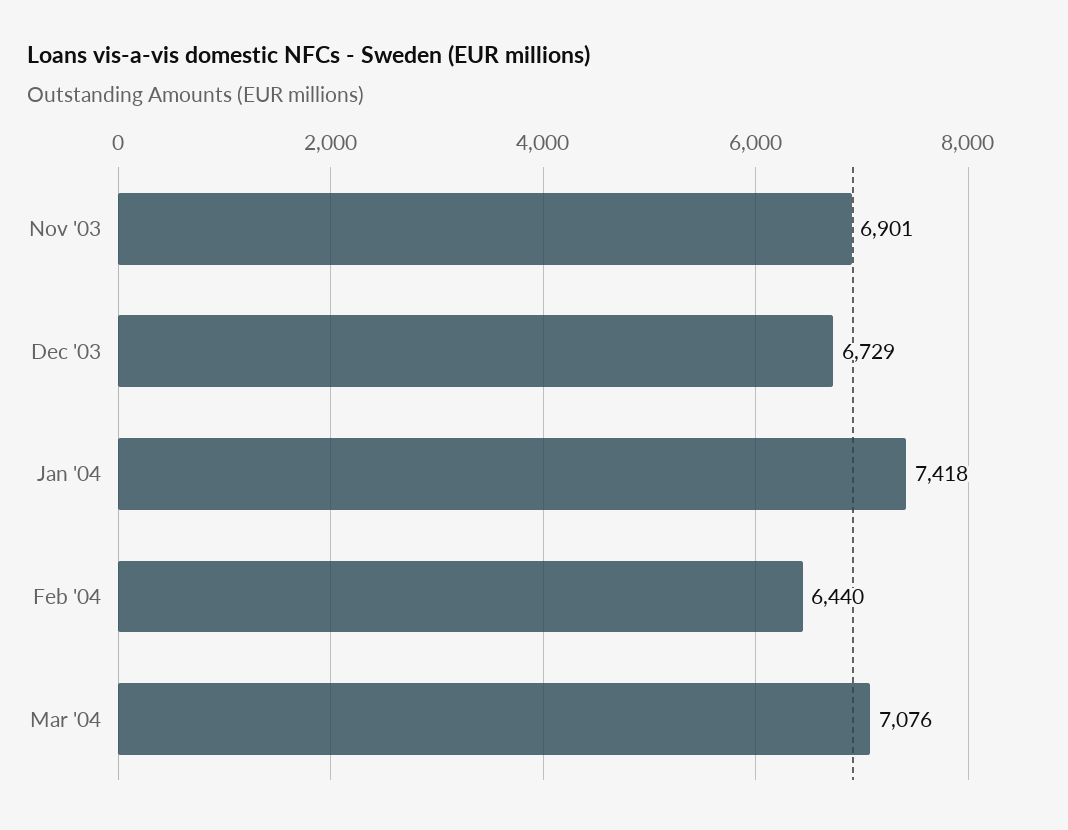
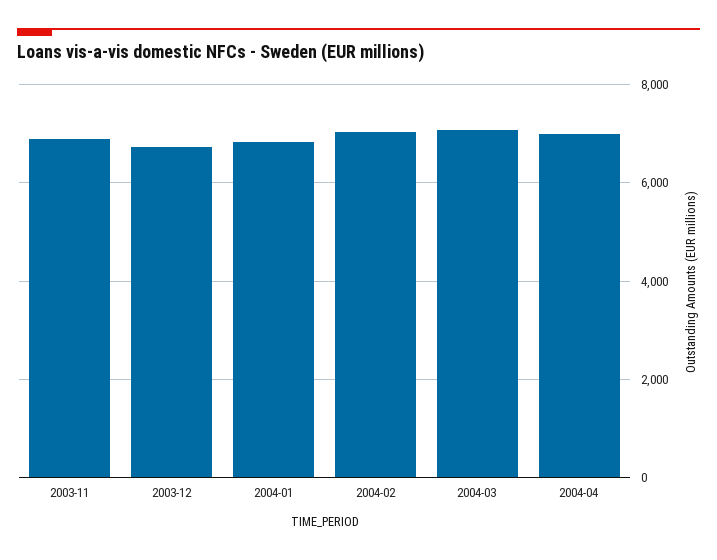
Jan '04: 7418 -> 6800
Feb '04: 6440 -> 7000
2004-04: none -> 7000

